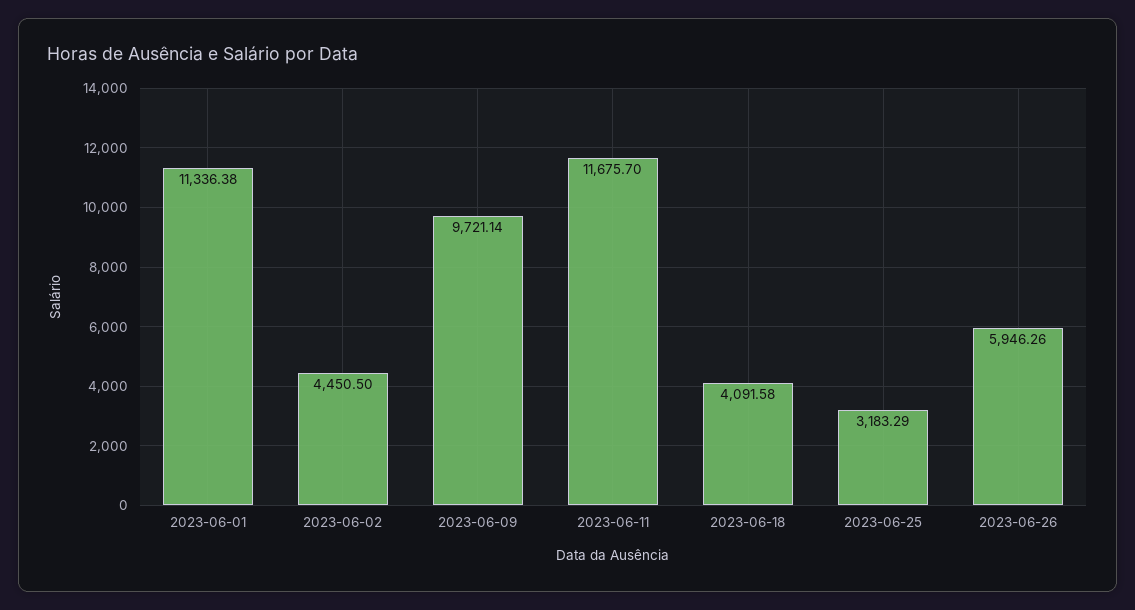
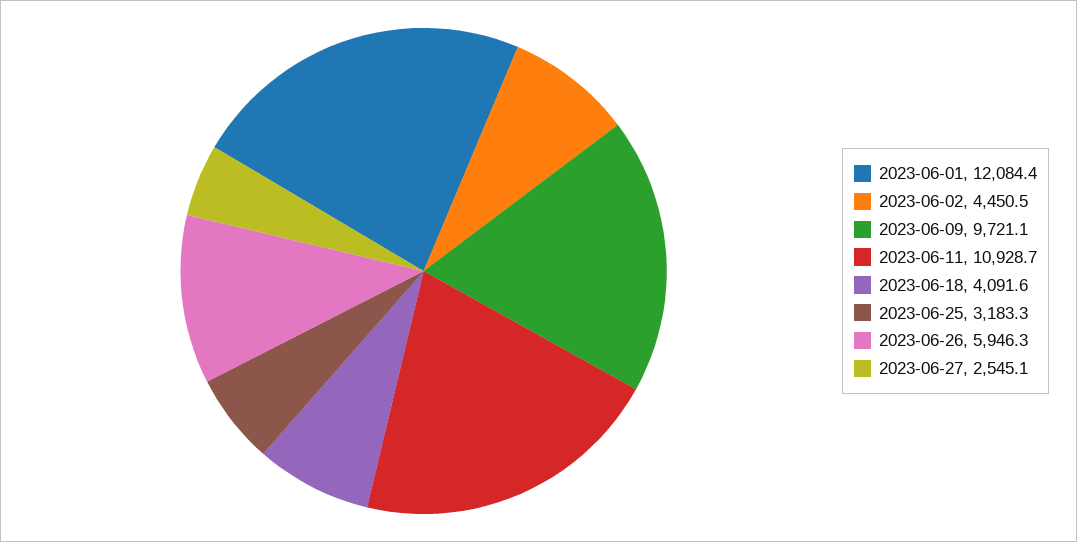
2023-06-01: 11336.38 -> 12084.4
2023-06-11: 11675.7 -> 10928.7
2023-06-27: none -> 2545.1

